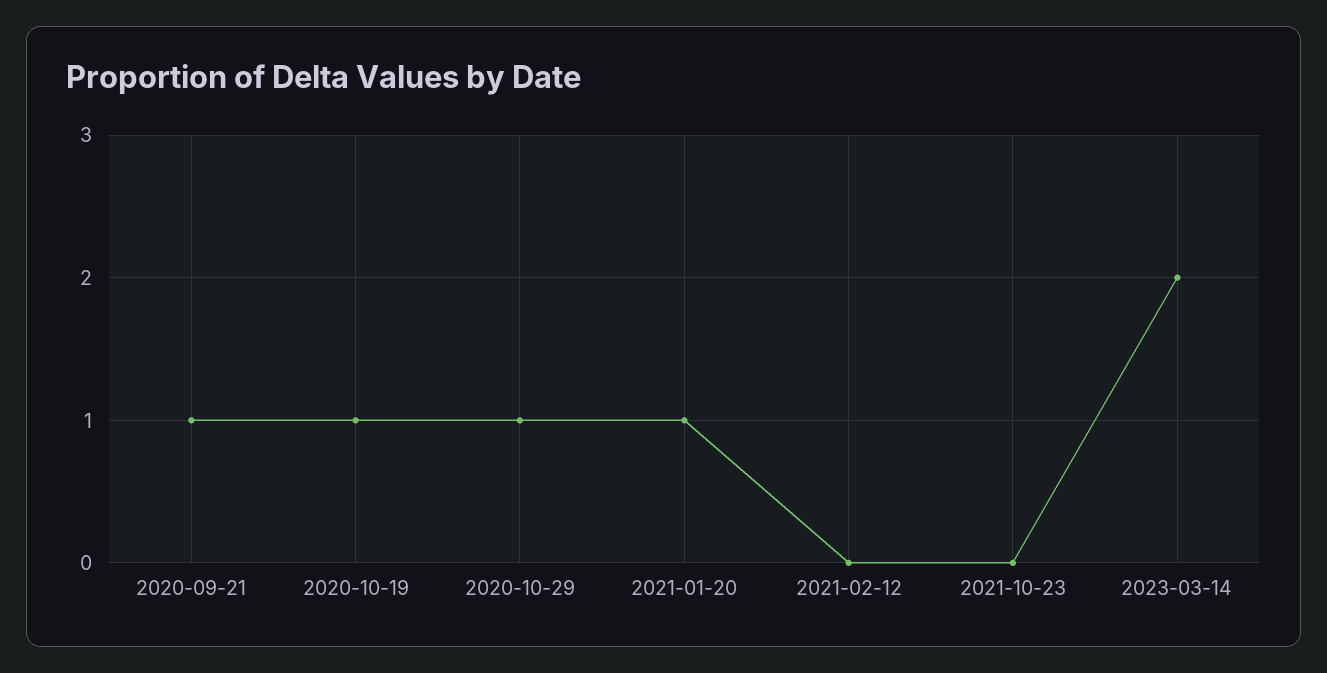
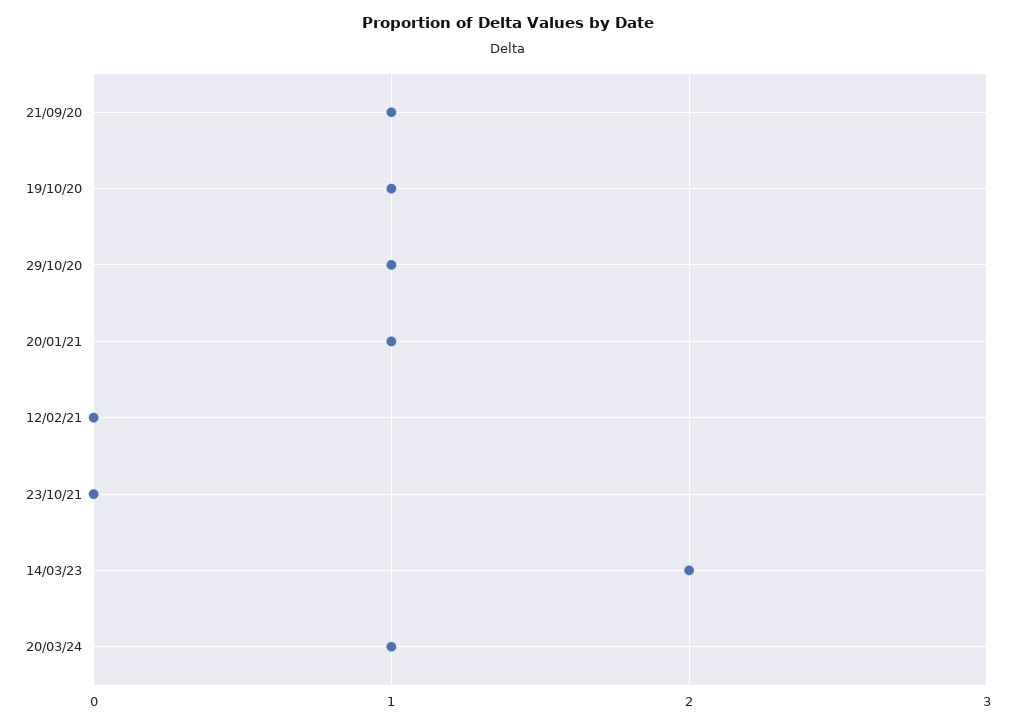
20/03/24: none -> 1

